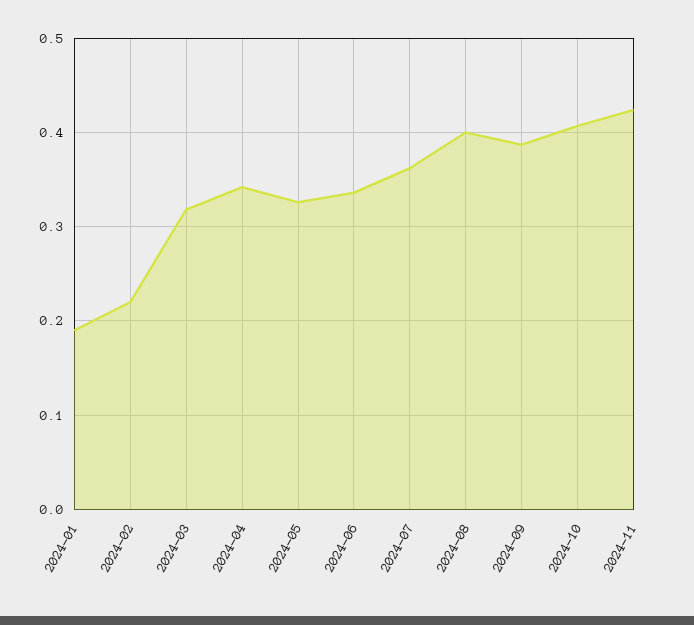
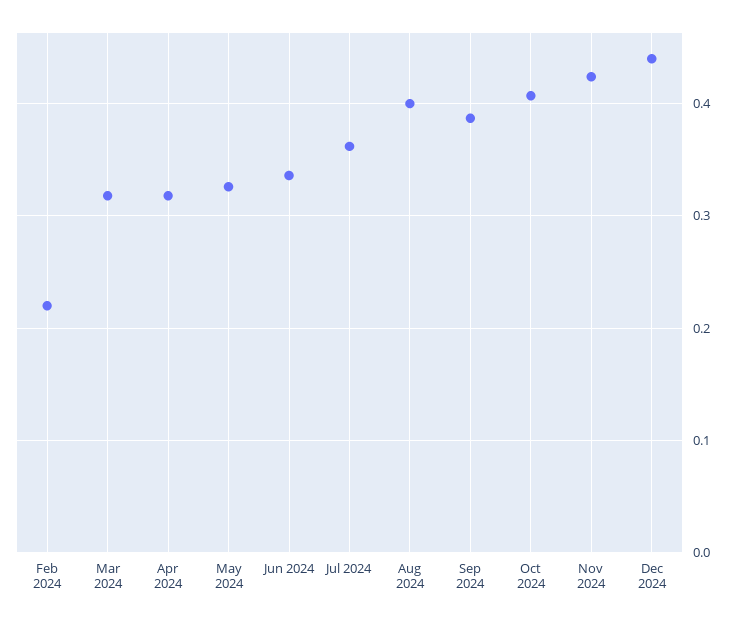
2024-01: 0.19 -> none
2024-04: 0.34 -> 0.32
Dec 2024: none -> 0.44

